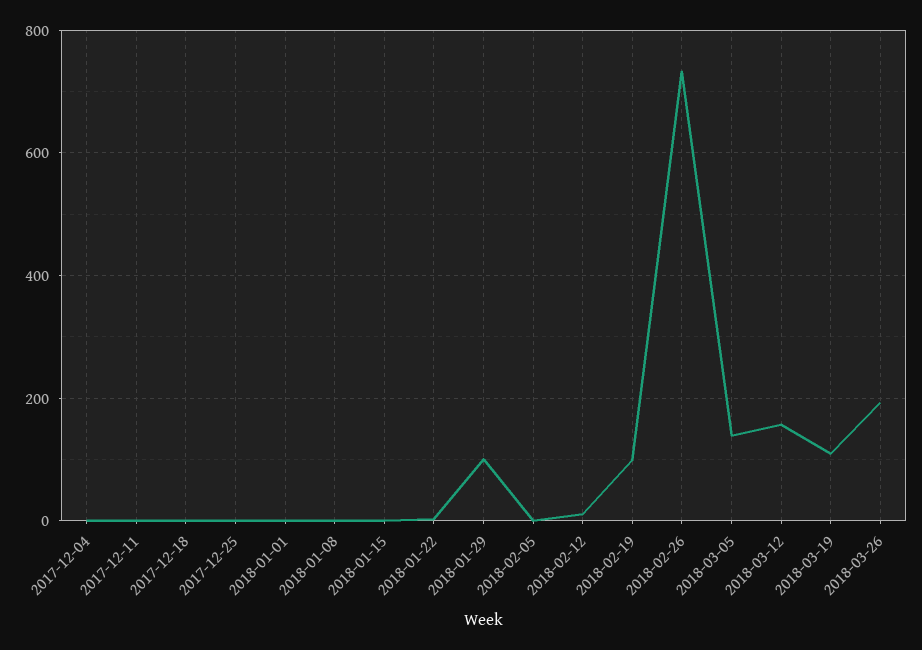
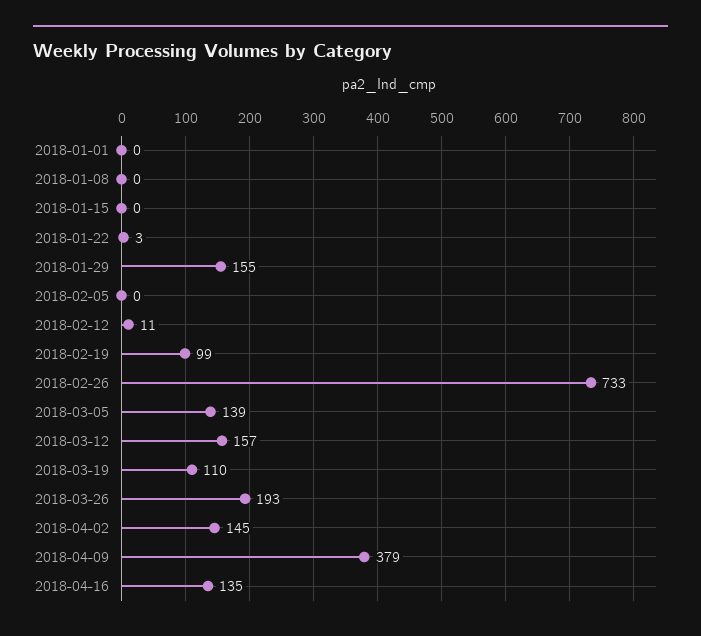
2017-12-04: 0 -> none
2017-12-11: 0 -> none
2017-12-18: 0 -> none
2017-12-25: 0 -> none
2018-01-29: 100 -> 155
2018-04-02: none -> 145
2018-04-09: none -> 379
2018-04-16: none -> 135

